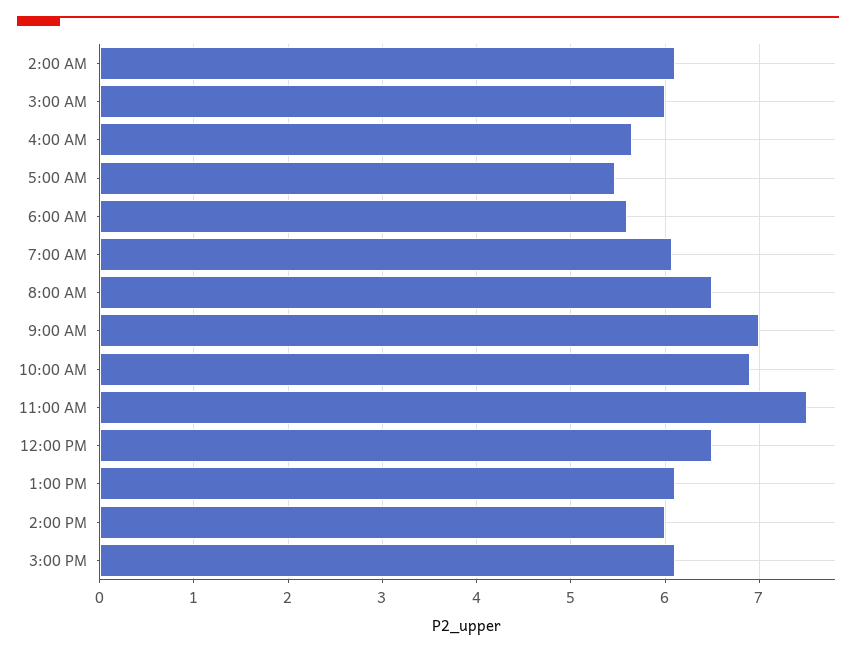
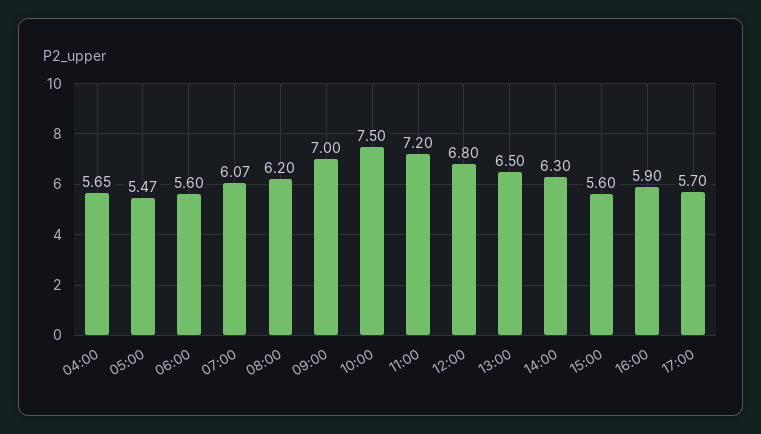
2:00 AM: 6.1 -> none
3:00 AM: 6 -> none
8:00 AM: 6.5 -> 6.2
10:00 AM: 6.9 -> 7.5
11:00 AM: 7.5 -> 7.2
12:00 PM: 6.5 -> 6.8
1:00 PM: 6.1 -> 6.5
2:00 PM: 6 -> 6.3
3:00 PM: 6.1 -> 5.6
16:00: none -> 5.9
17:00: none -> 5.7

